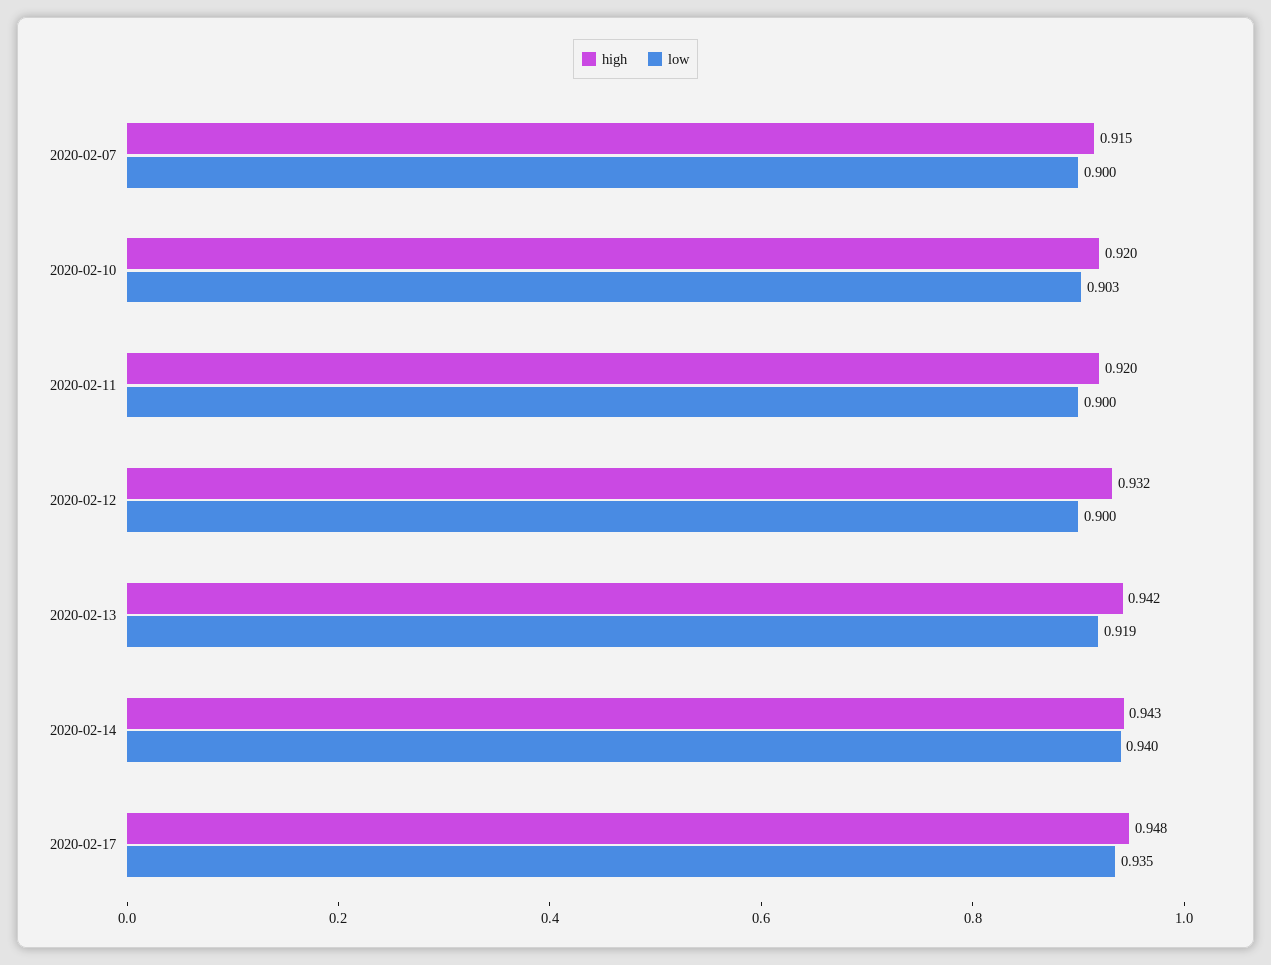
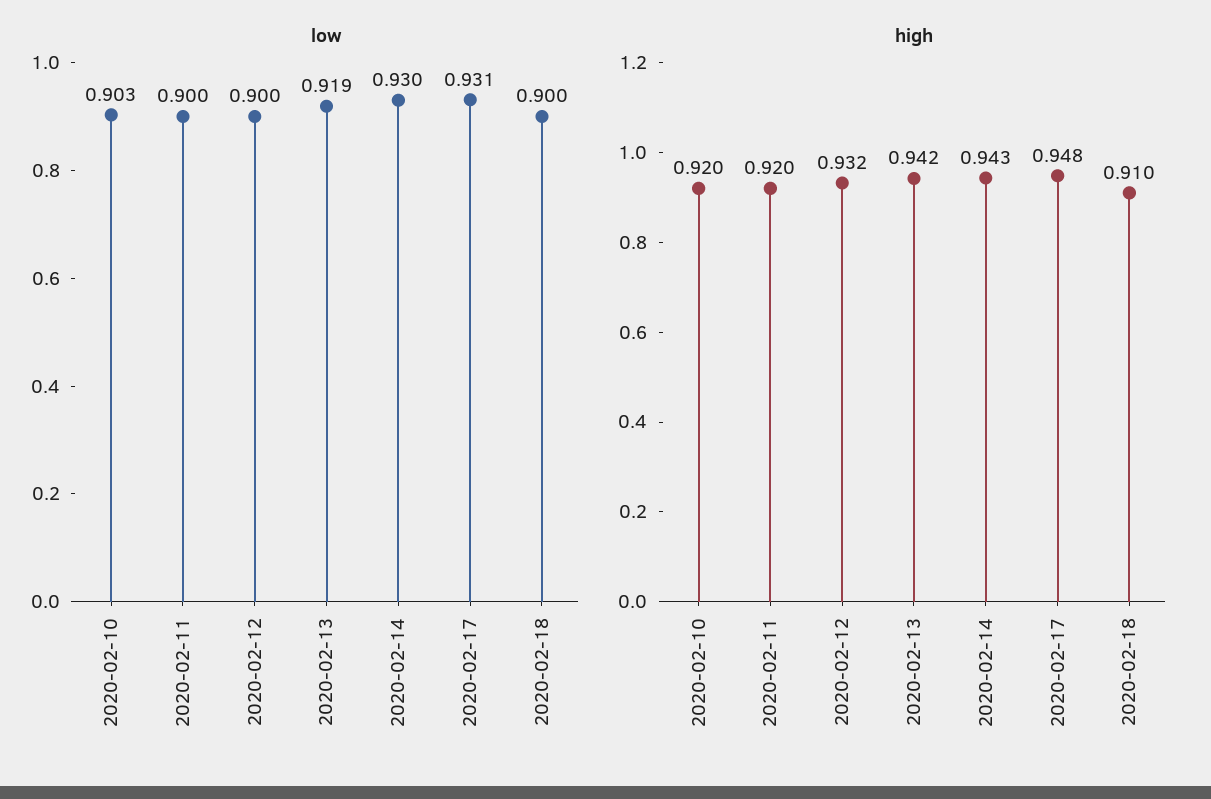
high, 2020-02-07: 0.915 -> none
low, 2020-02-07: 0.9 -> none
low, 2020-02-14: 0.94 -> 0.93
low, 2020-02-17: 0.935 -> 0.931
low, 2020-02-18: none -> 0.9
high, 2020-02-18: none -> 0.91

